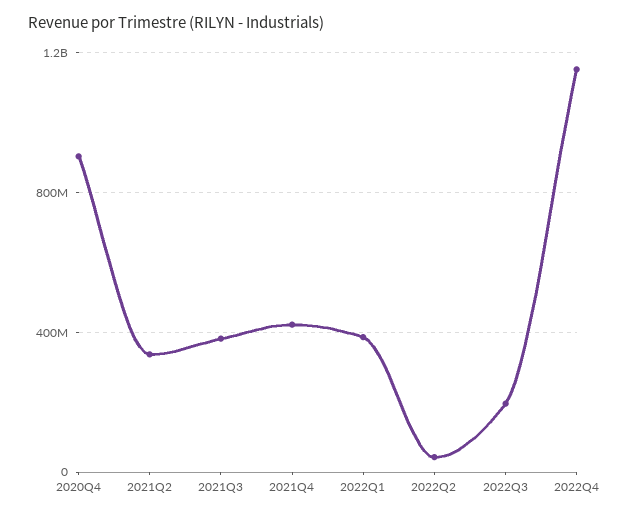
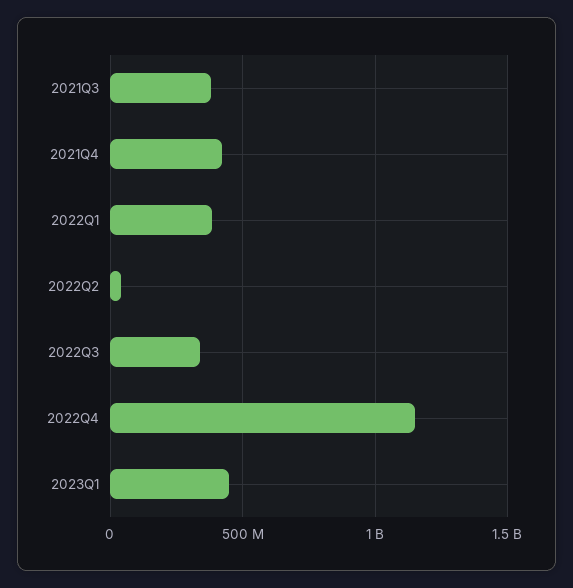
2020Q4: 900000000 -> none
2021Q2: 350000000 -> none
2022Q3: 200000000 -> 350000000
2023Q1: none -> 450000000

